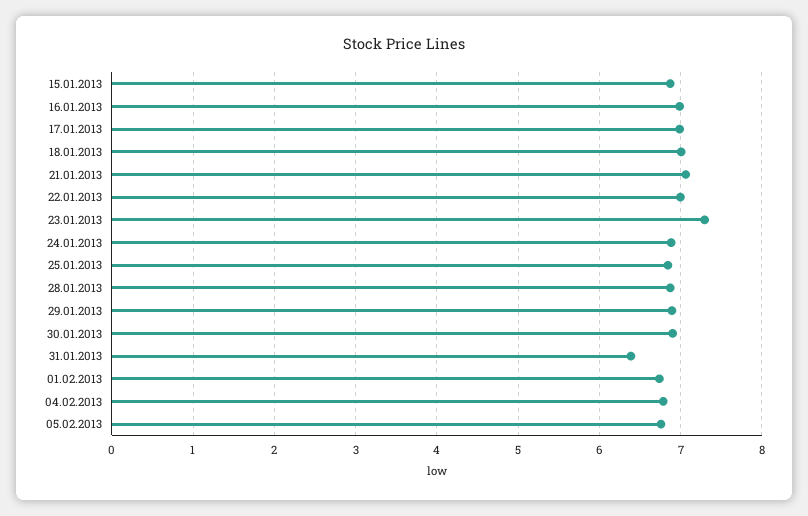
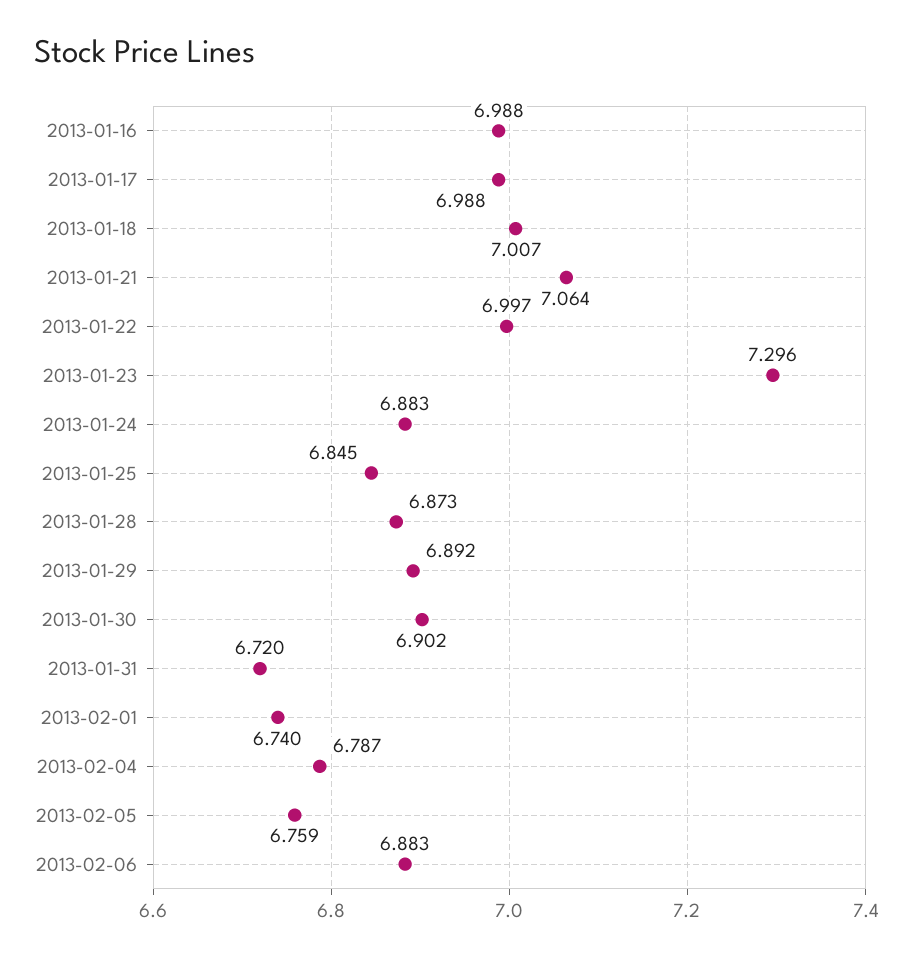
15.01.2013: 6.9 -> none
31.01.2013: 6.4 -> 6.72
2013-02-06: none -> 6.883

